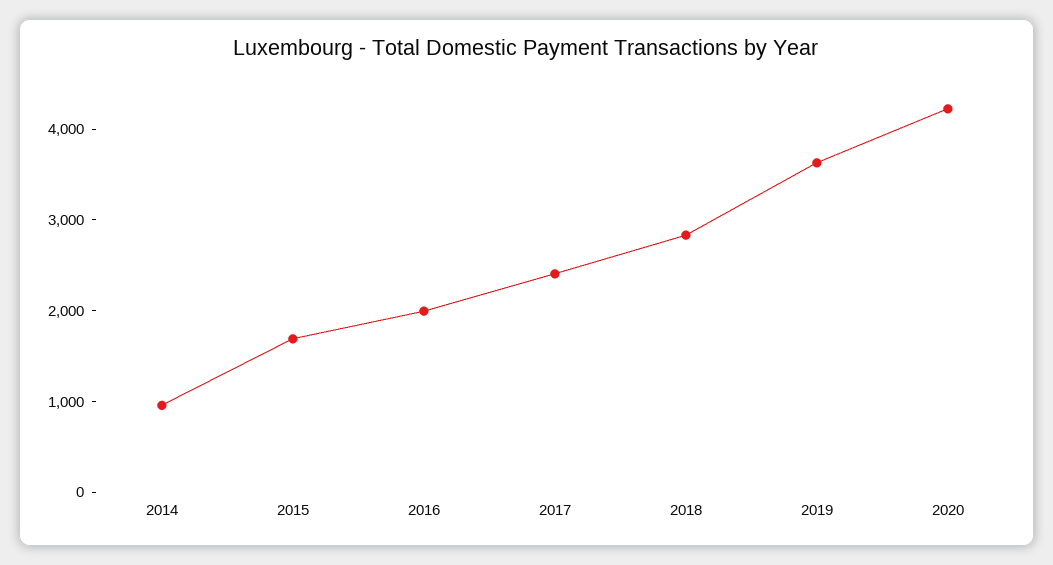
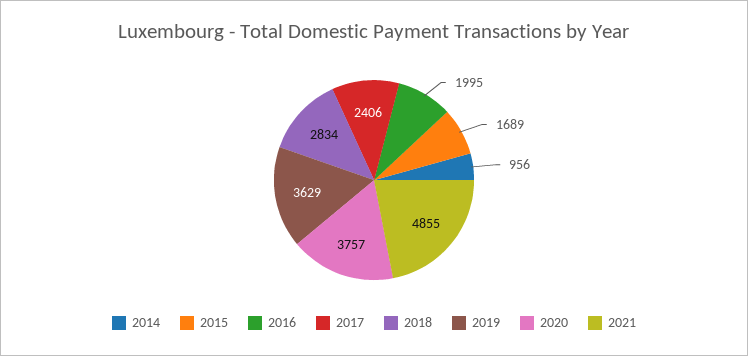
2020: 4200 -> 3757
2021: none -> 4855

